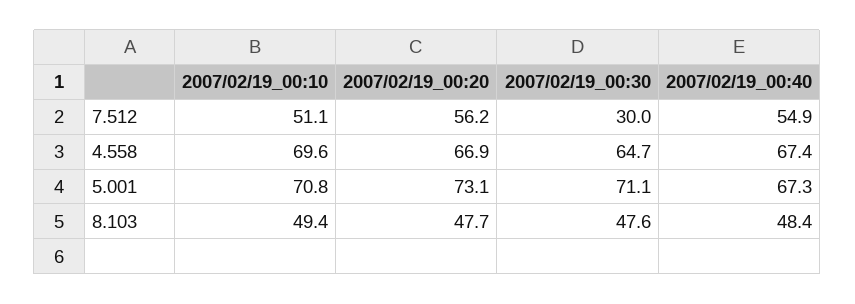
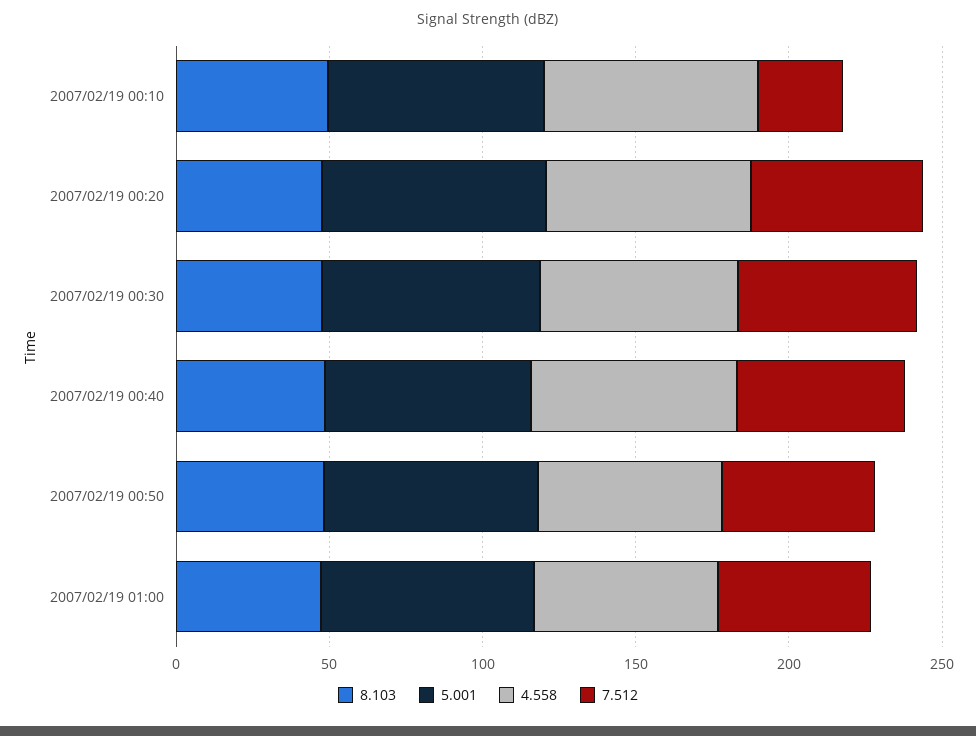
7.512, 2007/02/19_00:10: 51.1 -> 30
7.512, 2007/02/19_00:30: 30 -> 60
8.103, 2007/02/19 00:50: none -> 50
5.001, 2007/02/19 00:50: none -> 70
4.558, 2007/02/19 00:50: none -> 60
7.512, 2007/02/19 00:50: none -> 50
8.103, 2007/02/19 01:00: none -> 50
5.001, 2007/02/19 01:00: none -> 70
4.558, 2007/02/19 01:00: none -> 60
7.512, 2007/02/19 01:00: none -> 50

